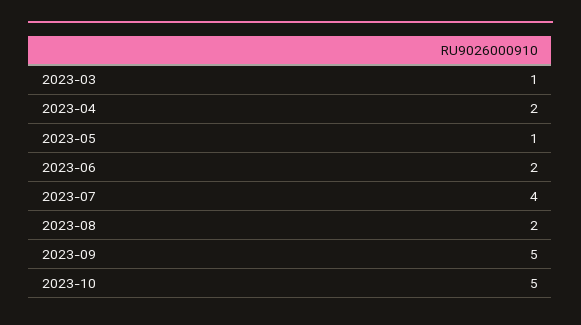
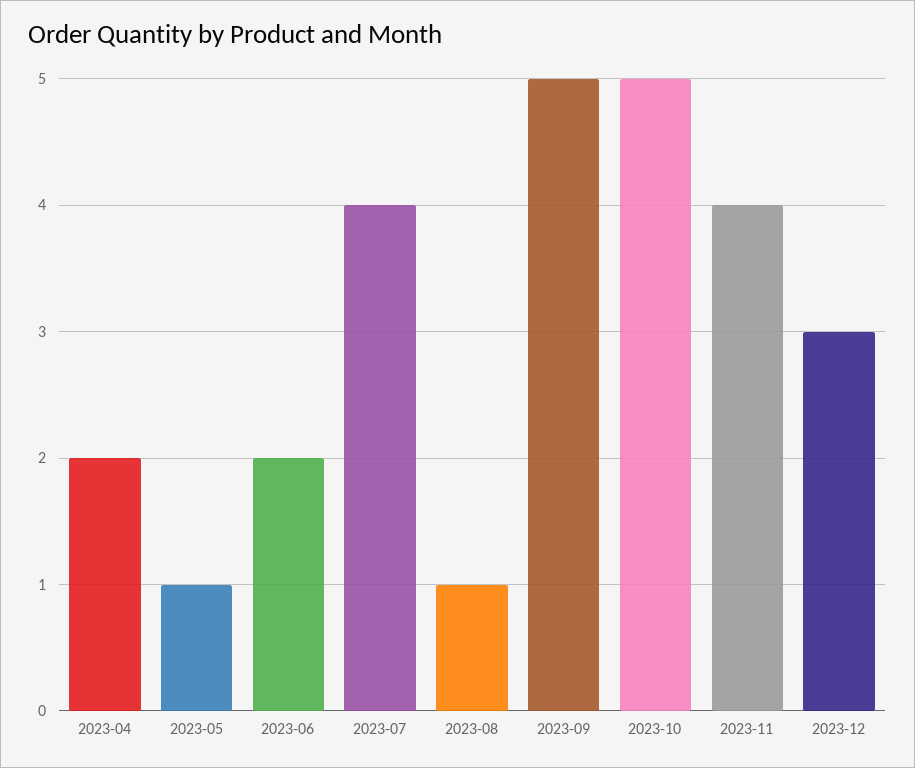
2023-03: 1 -> none
2023-08: 2 -> 1
2023-11: none -> 4
2023-12: none -> 3

